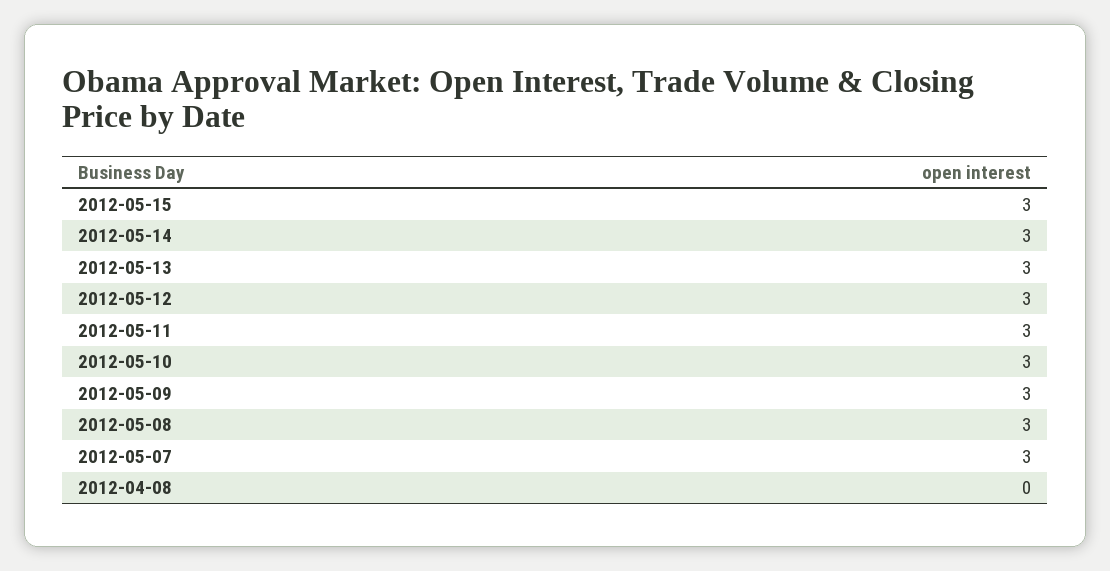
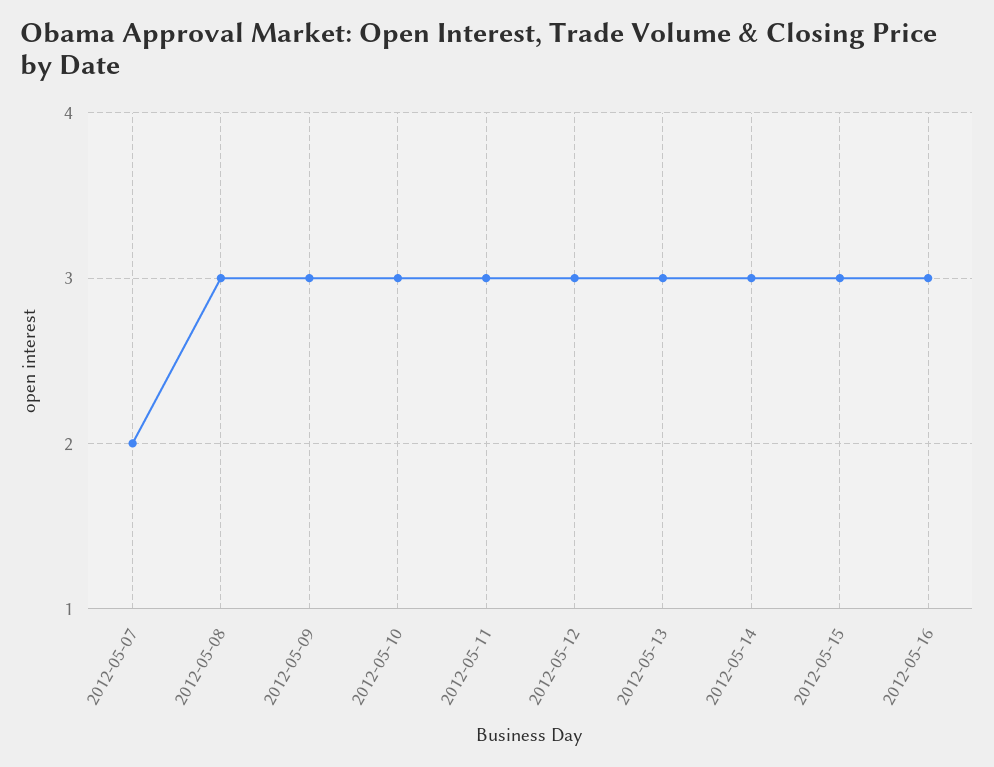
2012-05-07: 3 -> 2
2012-04-08: 0 -> none
2012-05-16: none -> 3

